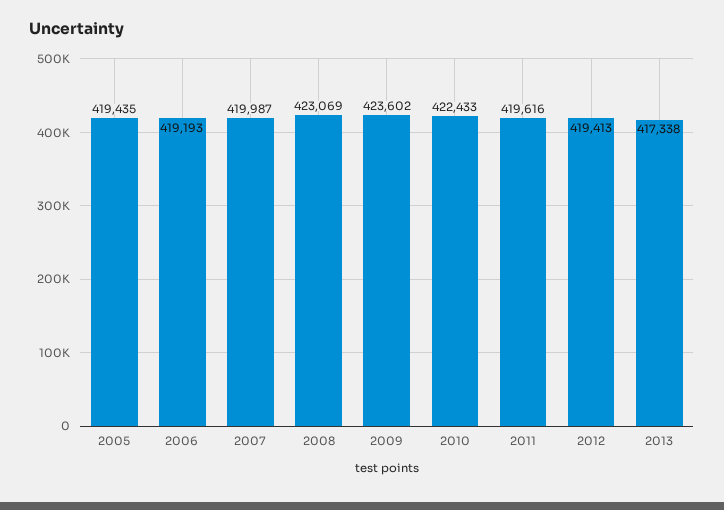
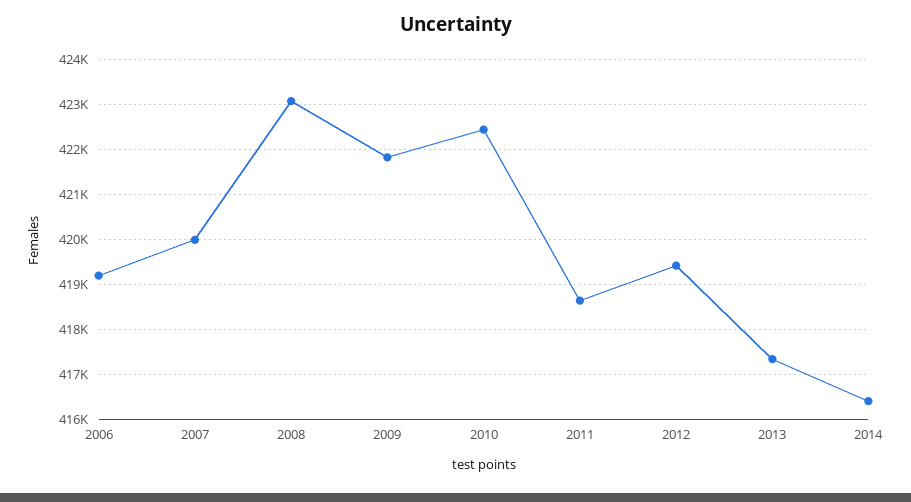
2005: 419435 -> none
2009: 423602 -> 421800
2011: 419616 -> 418600
2014: none -> 416400

